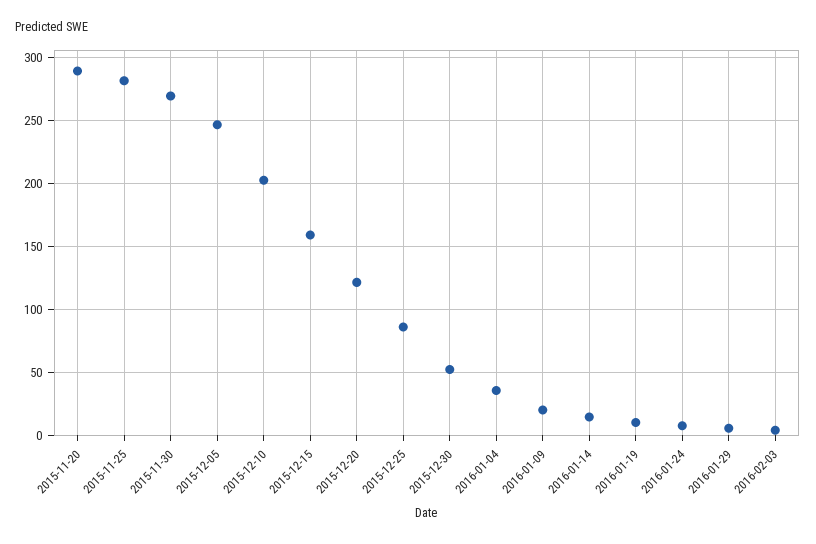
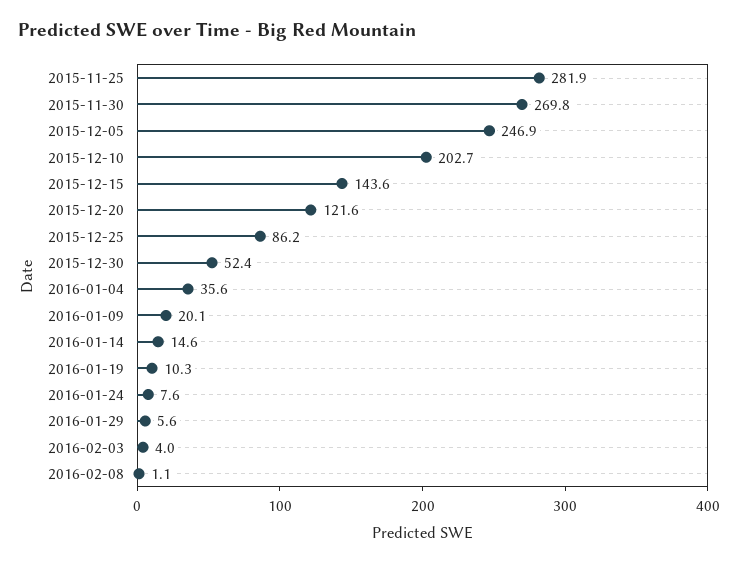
2015-11-20: 290 -> none
2015-12-15: 160 -> 143.6
2016-02-08: none -> 1.1

